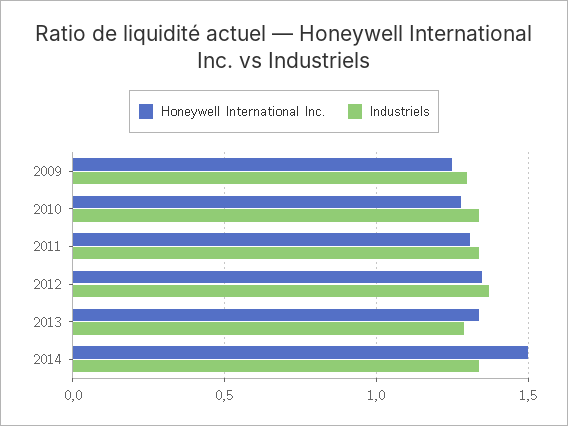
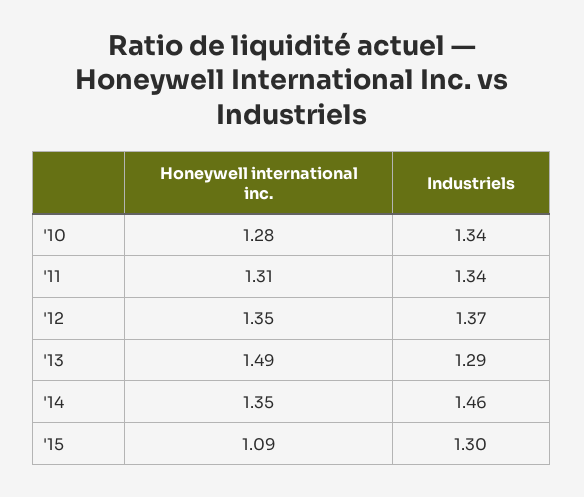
Honeywell International Inc., 2009: 1.25 -> none
Industriels, 2009: 1.3 -> none
Honeywell International Inc., 2013: 1.35 -> 1.49
Honeywell International Inc., 2014: 1.5 -> 1.35
Industriels, 2014: 1.35 -> 1.46
Honeywell International Inc., '15: none -> 1.09
Industriels, '15: none -> 1.3

